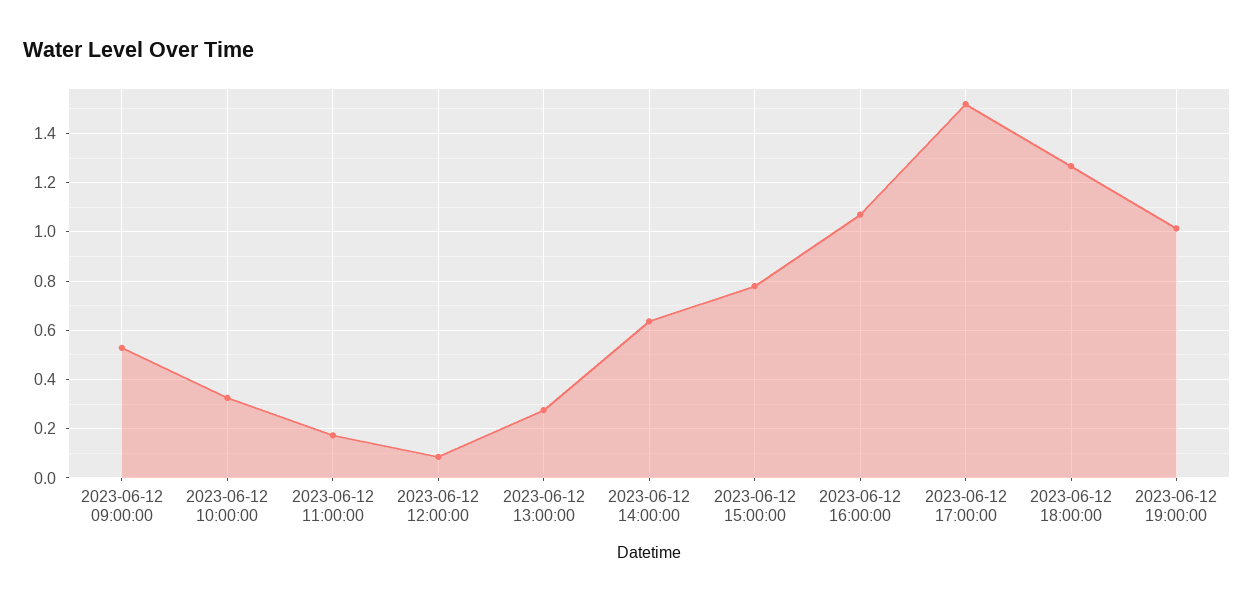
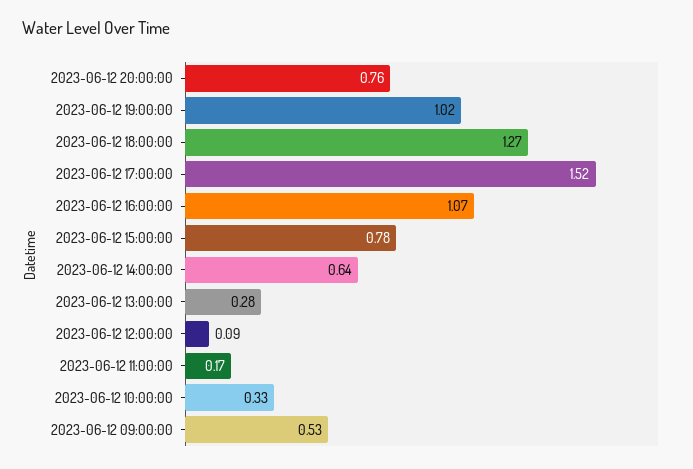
2023-06-12 20:00:00: none -> 0.76

